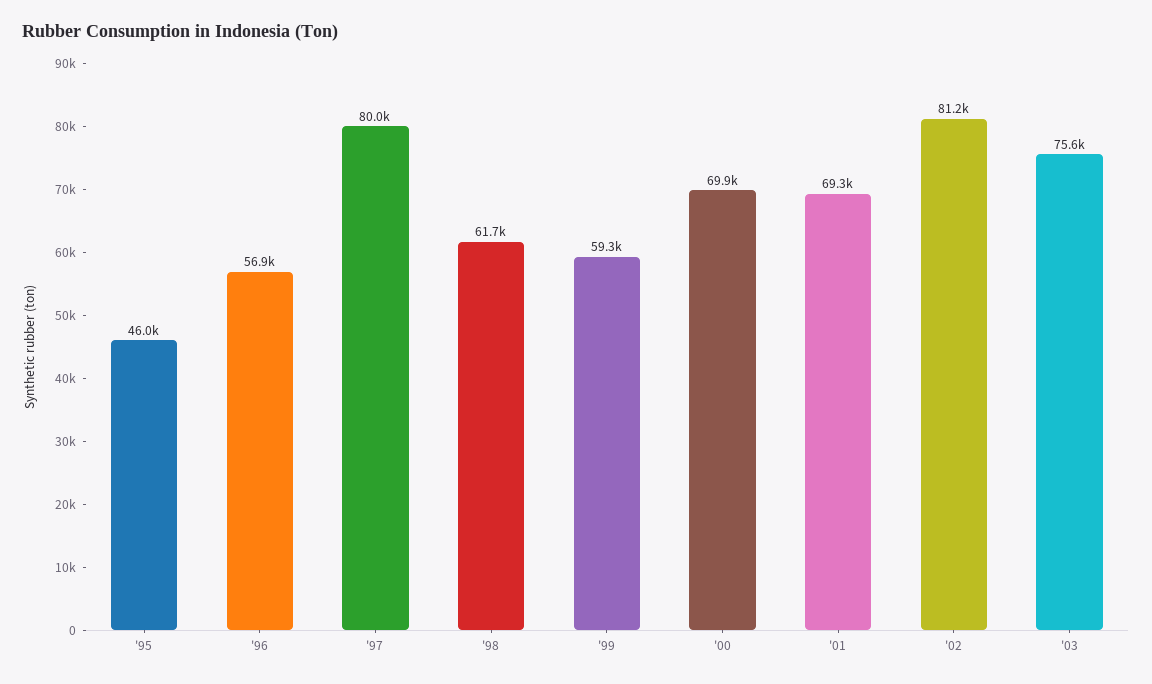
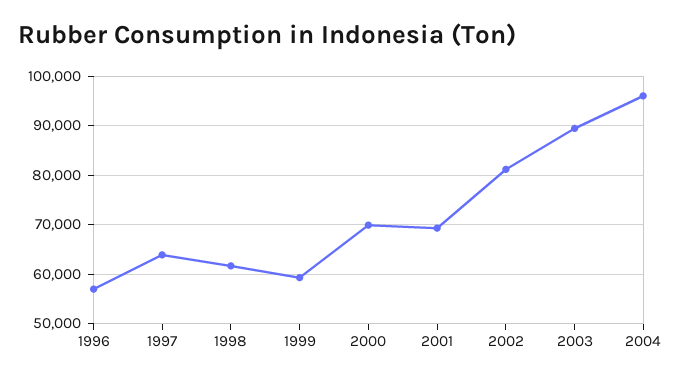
'95: 46000 -> none
'97: 80000 -> 64000
'03: 75600 -> 90000
2004: none -> 96000

